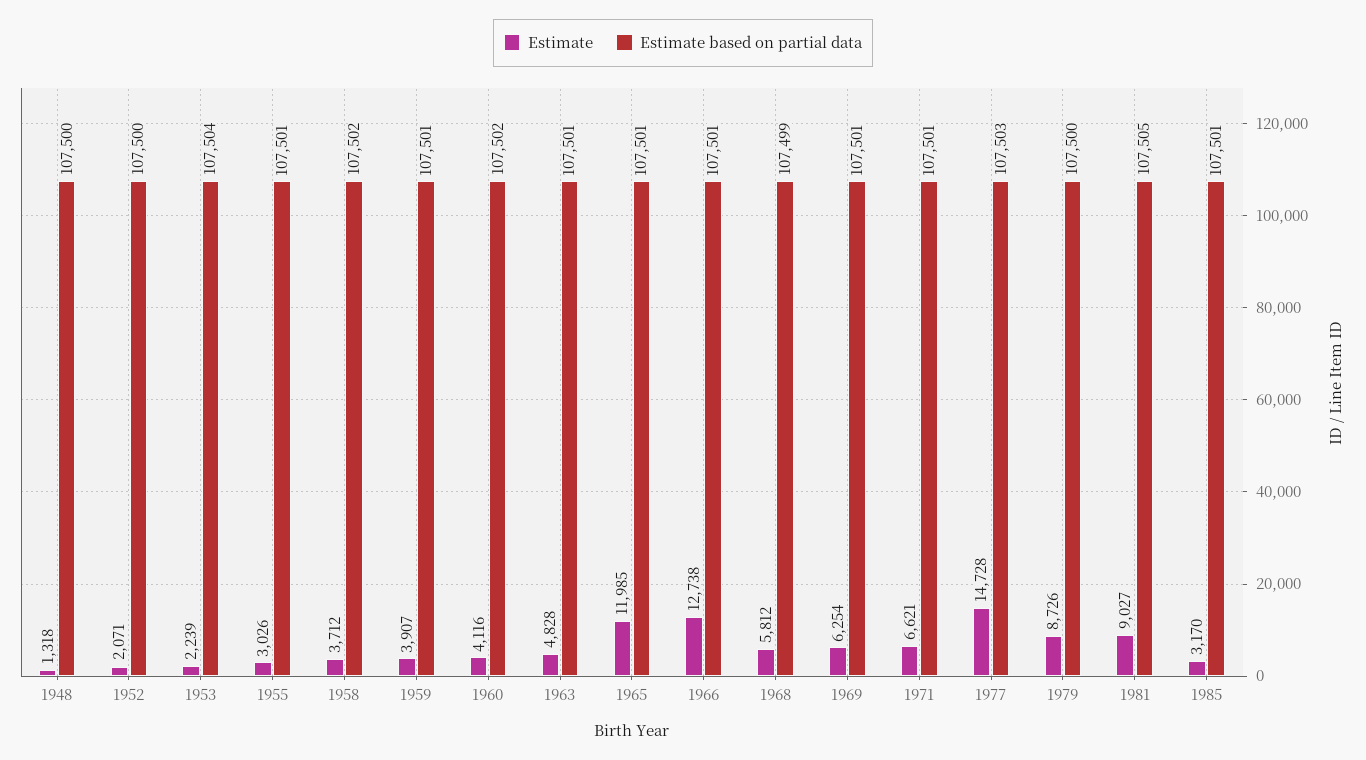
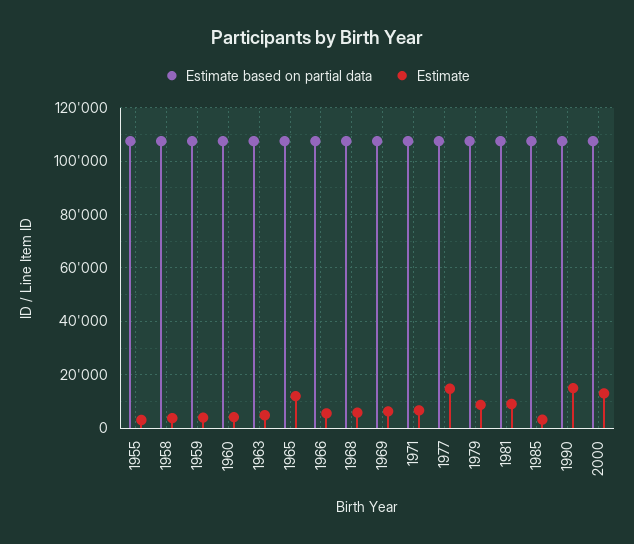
Estimate, 1948: 1318 -> none
Estimate based on partial data, 1948: 107500 -> none
Estimate, 1952: 2071 -> none
Estimate based on partial data, 1952: 107500 -> none
Estimate, 1953: 2239 -> none
Estimate based on partial data, 1953: 107504 -> none
Estimate, 1966: 12738 -> 5000
Estimate based on partial data, 1990: none -> 107500
Estimate, 1990: none -> 15000
Estimate based on partial data, 2000: none -> 107500
Estimate, 2000: none -> 12500

